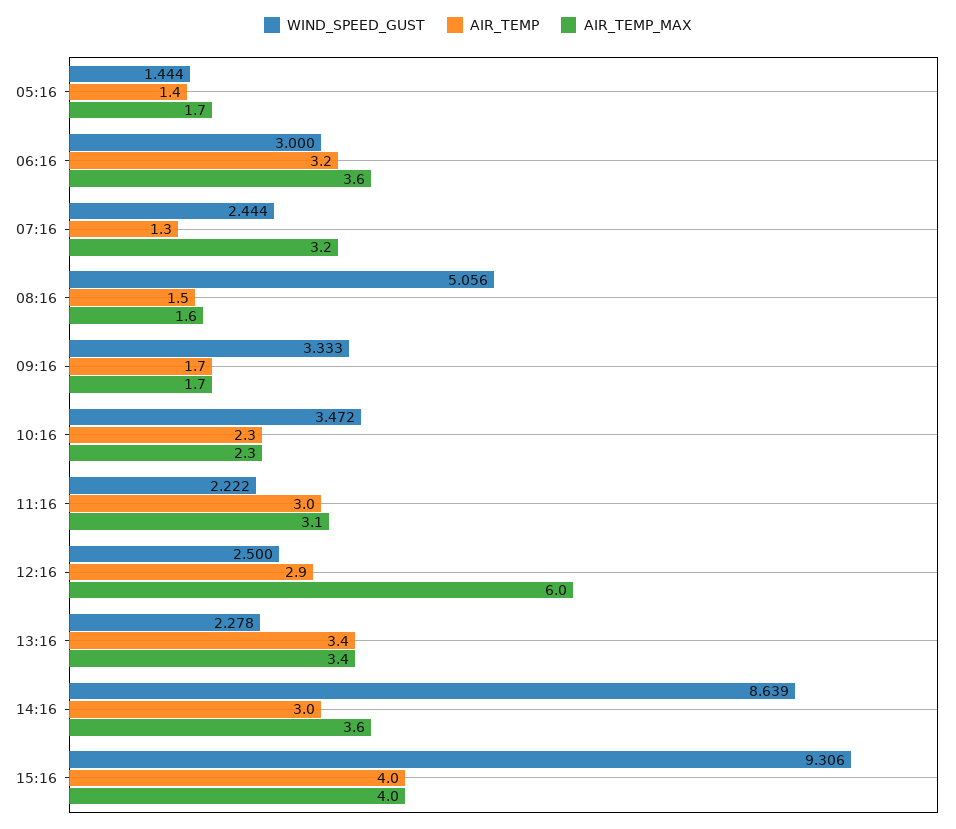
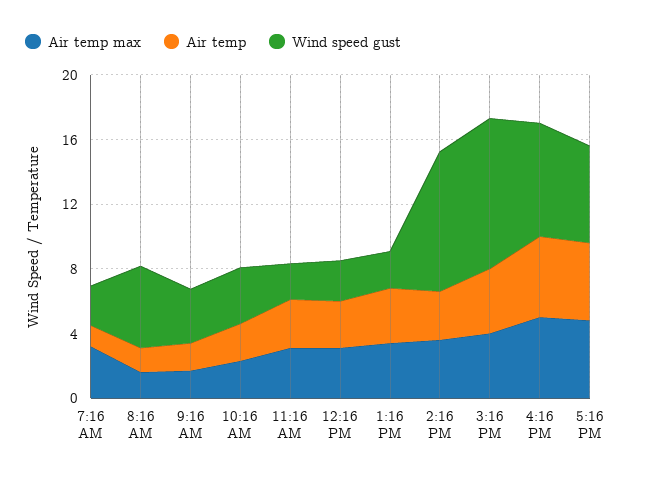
WIND_SPEED_GUST, 05:16: 1.444 -> none
AIR_TEMP, 05:16: 1.4 -> none
AIR_TEMP_MAX, 05:16: 1.7 -> none
WIND_SPEED_GUST, 06:16: 3 -> none
AIR_TEMP, 06:16: 3.2 -> none
AIR_TEMP_MAX, 06:16: 3.6 -> none
AIR_TEMP_MAX, 12:16: 6 -> 3
AIR_TEMP_MAX, 4:16 PM: none -> 5
AIR_TEMP, 4:16 PM: none -> 5
WIND_SPEED_GUST, 4:16 PM: none -> 7
AIR_TEMP_MAX, 5:16 PM: none -> 5
AIR_TEMP, 5:16 PM: none -> 5
WIND_SPEED_GUST, 5:16 PM: none -> 6

